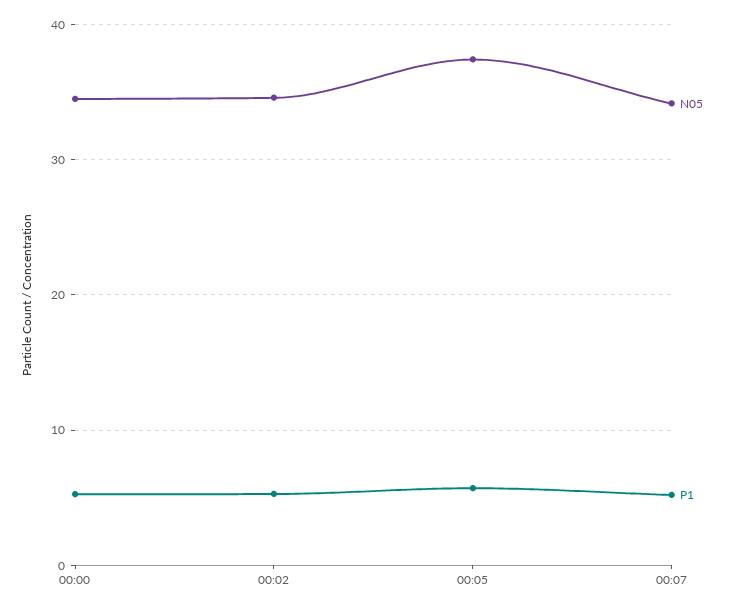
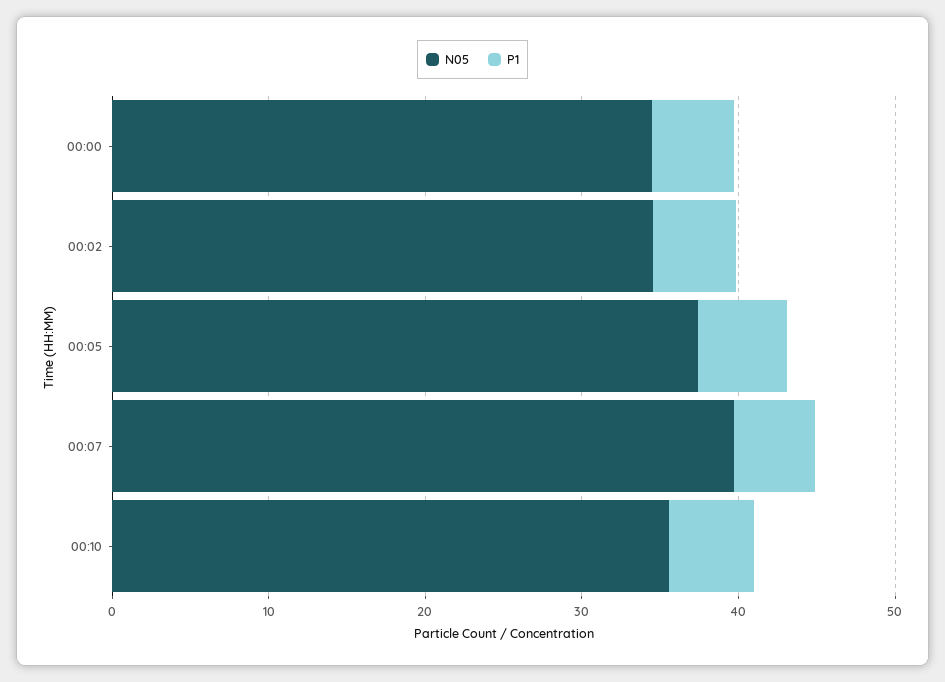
N05, 00:07: 34 -> 40
N05, 00:10: none -> 36
P1, 00:10: none -> 6

